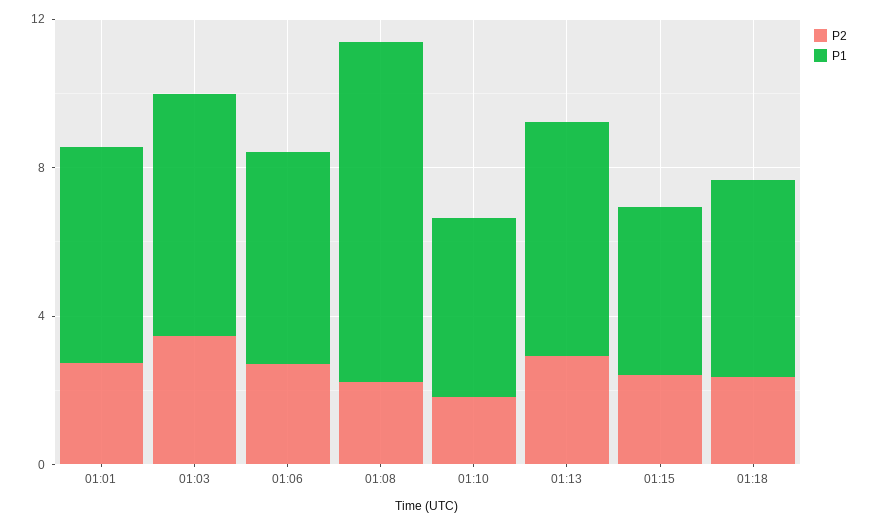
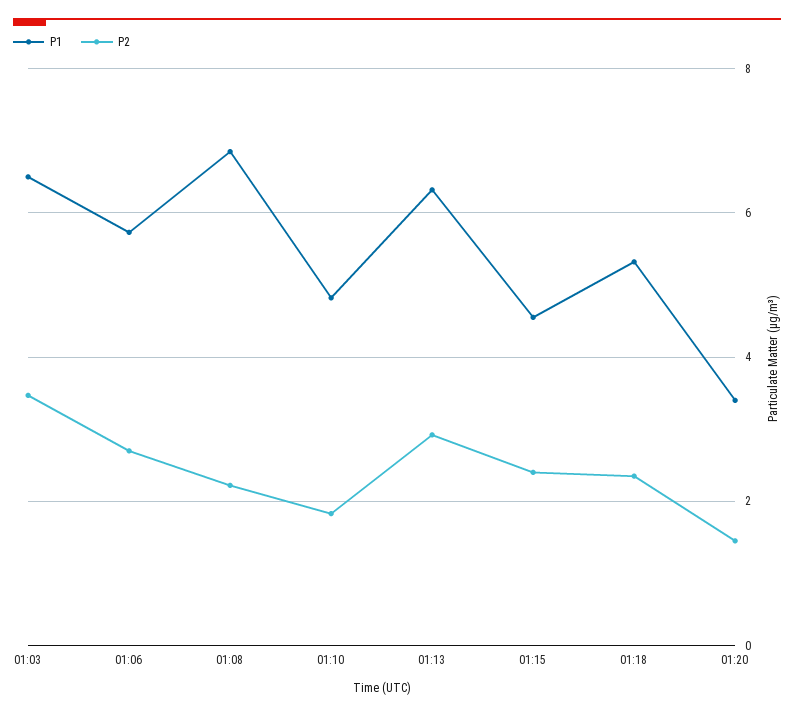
P2, 01:01: 3 -> none
P1, 01:01: 6 -> none
P1, 01:08: 9 -> 6.8
P1, 01:20: none -> 3.4
P2, 01:20: none -> 1.4

